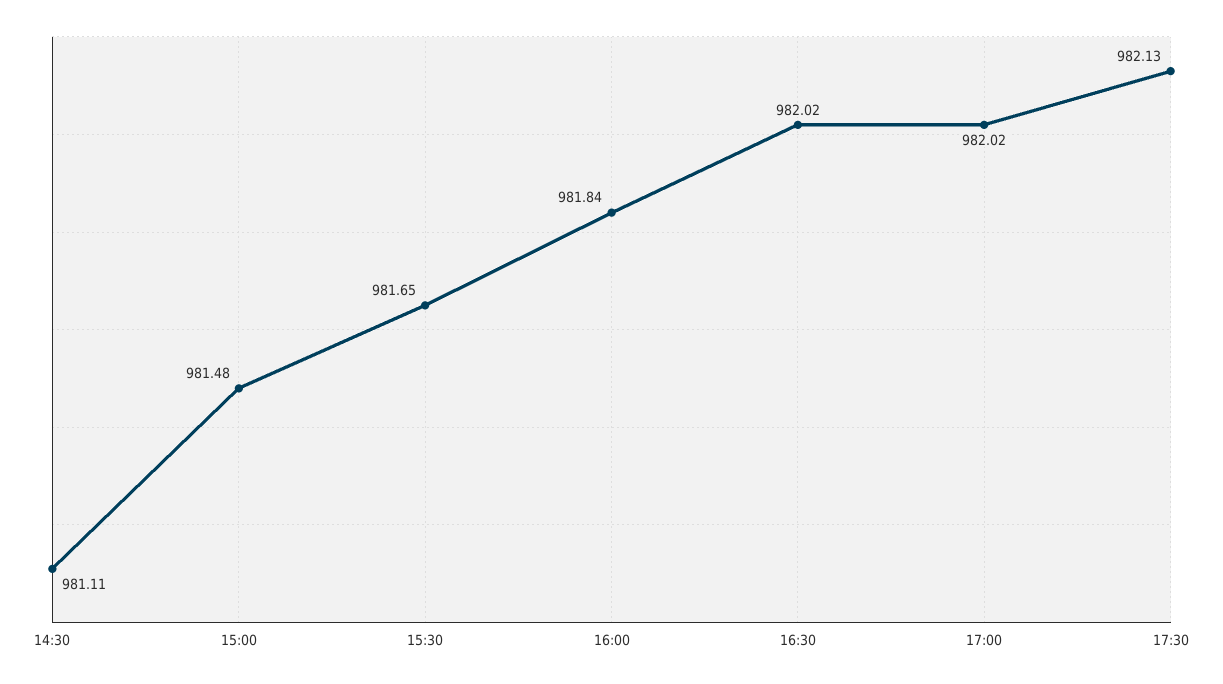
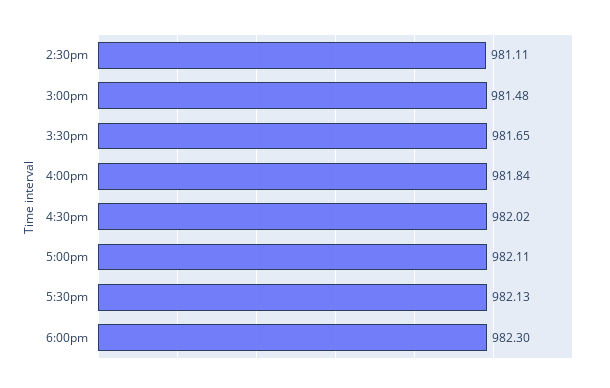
17:00: 982.02 -> 982.11
6:00pm: none -> 982.3

